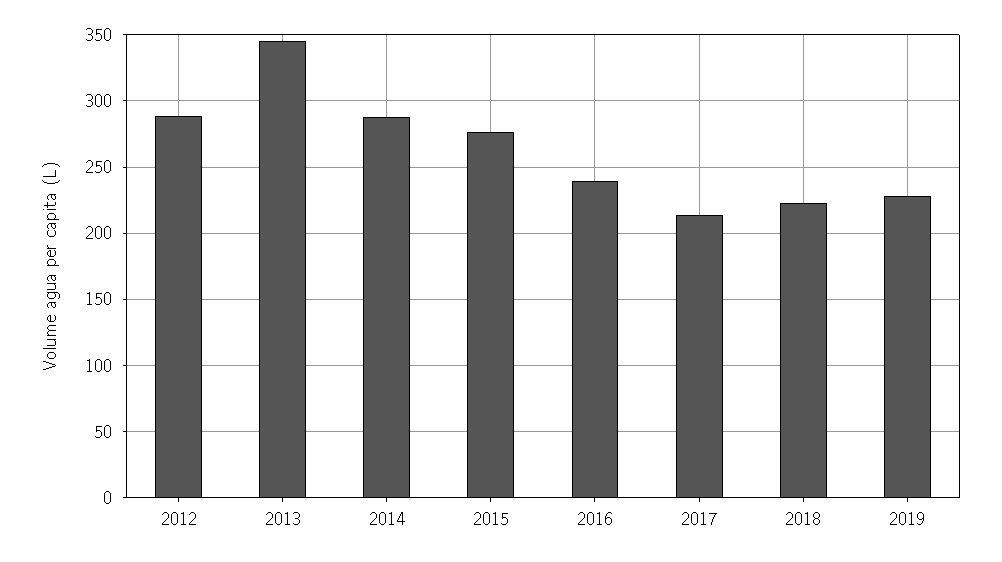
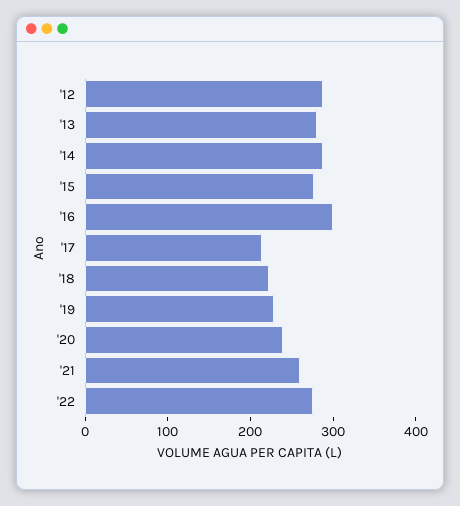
2013: 345 -> 280
2016: 240 -> 300
'20: none -> 240
'21: none -> 260
'22: none -> 280

